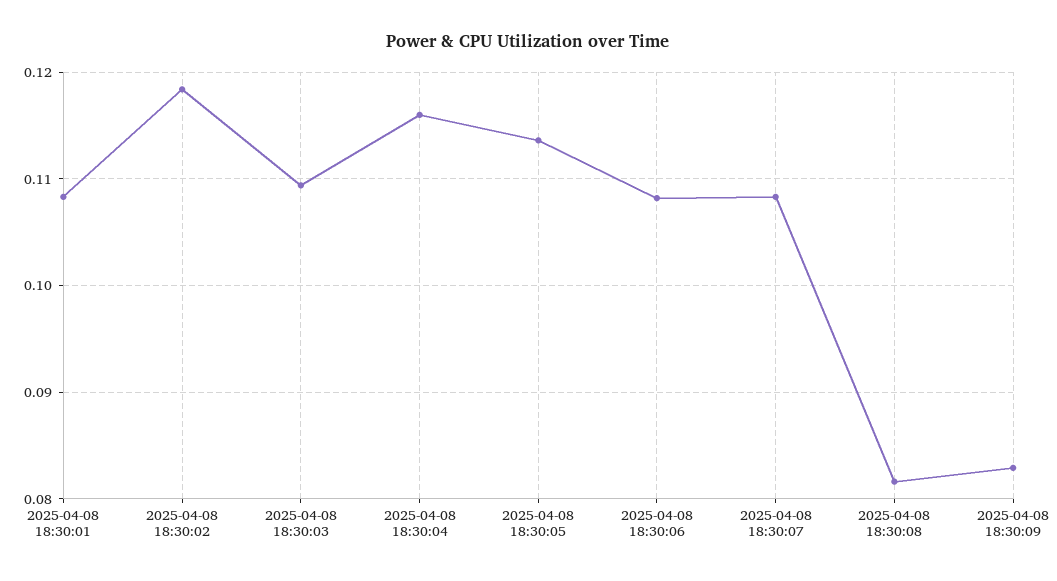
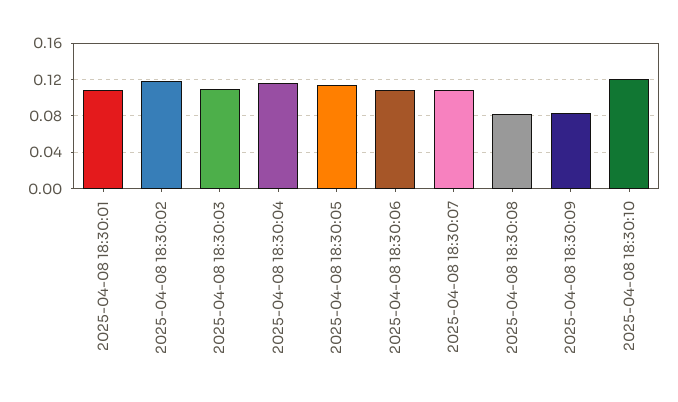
2025-04-08 18:30:10: none -> 0.12

